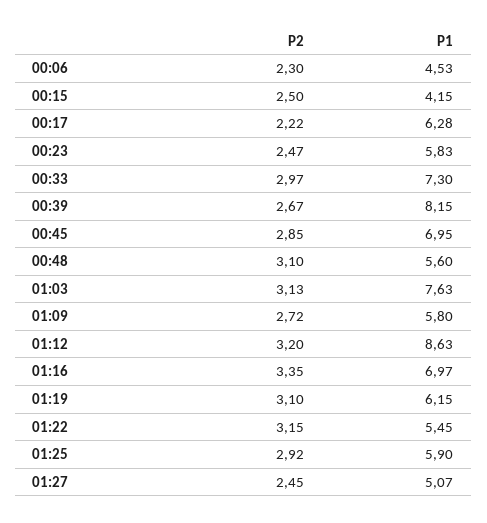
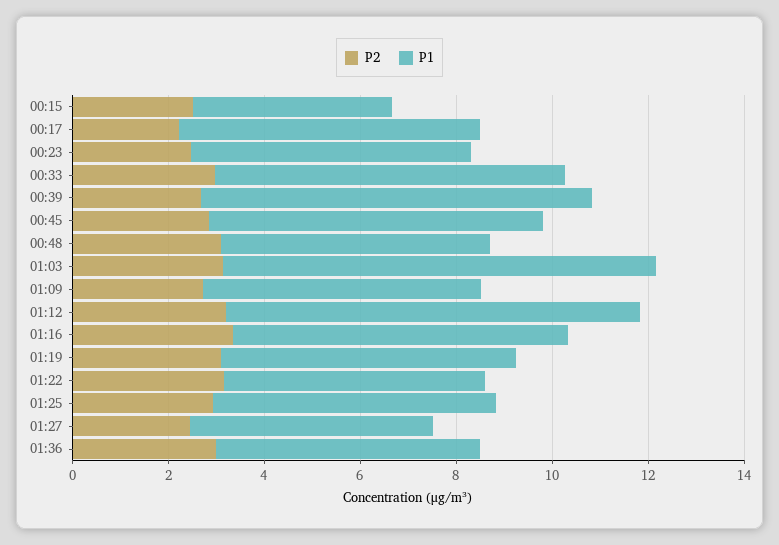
P2, 00:06: 2.3 -> none
P1, 00:06: 4.53 -> none
P1, 01:03: 7.63 -> 9
P2, 01:36: none -> 3
P1, 01:36: none -> 5.5

